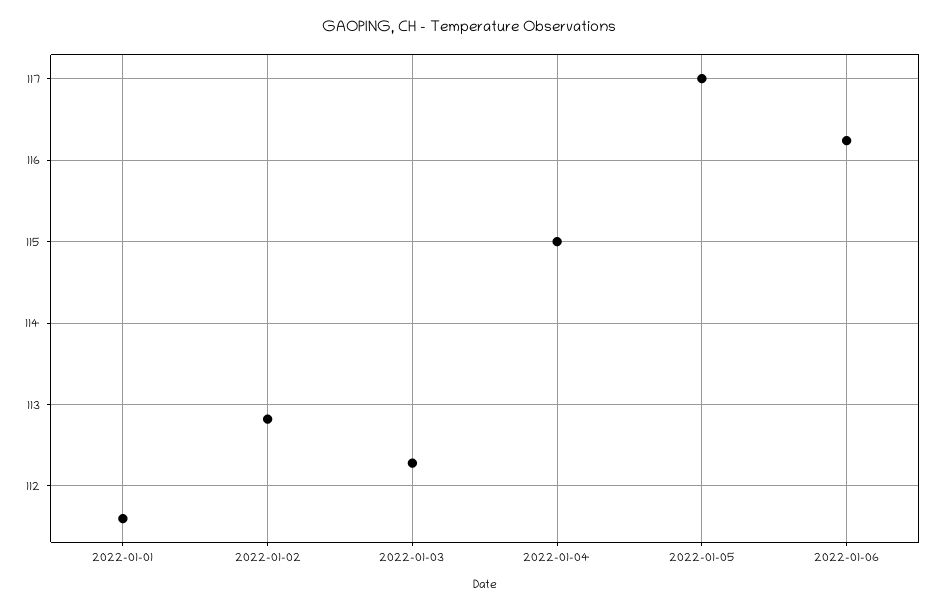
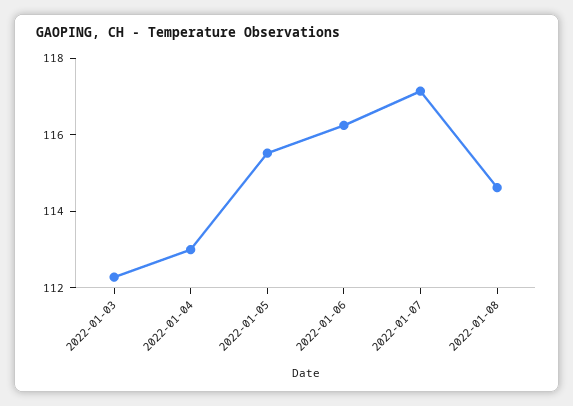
2022-01-01: 111.6 -> none
2022-01-02: 112.8 -> none
2022-01-04: 115 -> 113
2022-01-05: 117 -> 115.5
2022-01-07: none -> 117
2022-01-08: none -> 114.5

